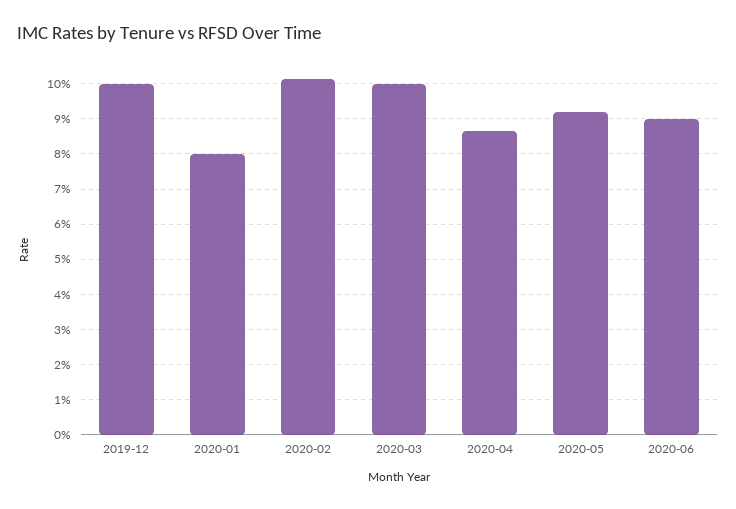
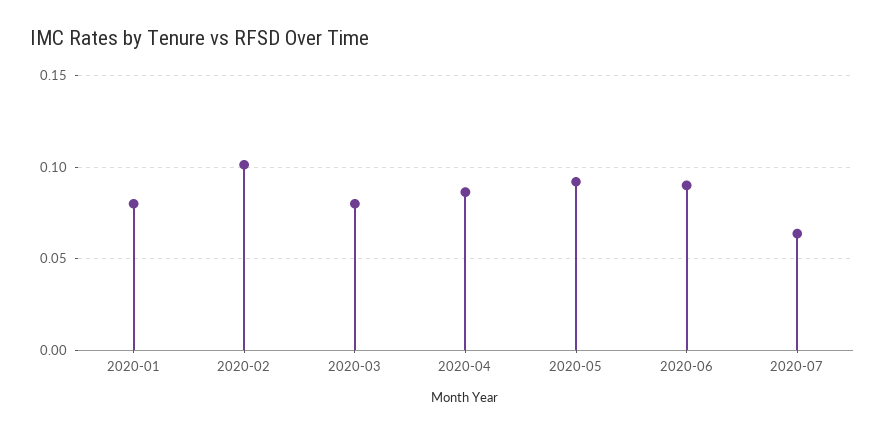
2019-12: 0.1 -> none
2020-03: 0.1 -> 0.08
2020-07: none -> 0.065

